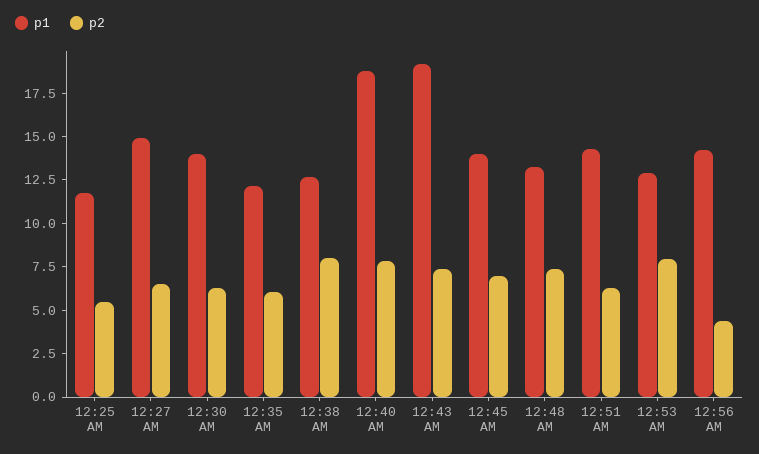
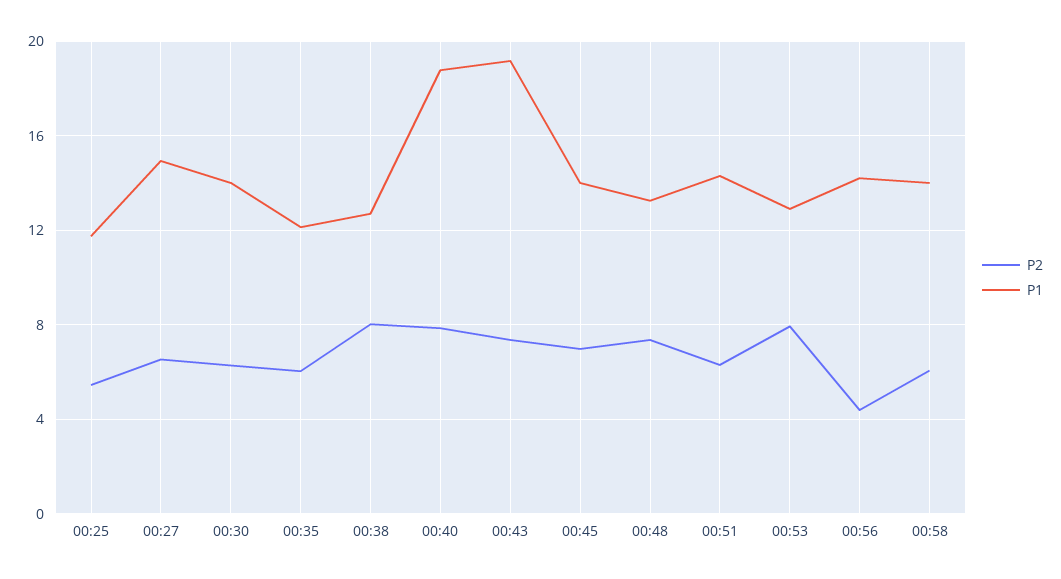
p2, 00:58: none -> 6
p1, 00:58: none -> 14

